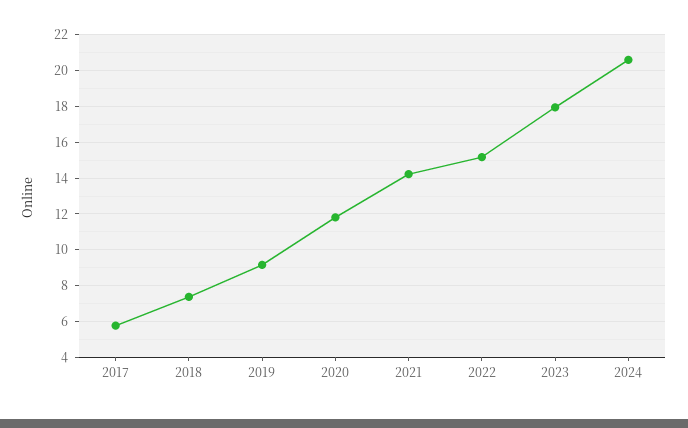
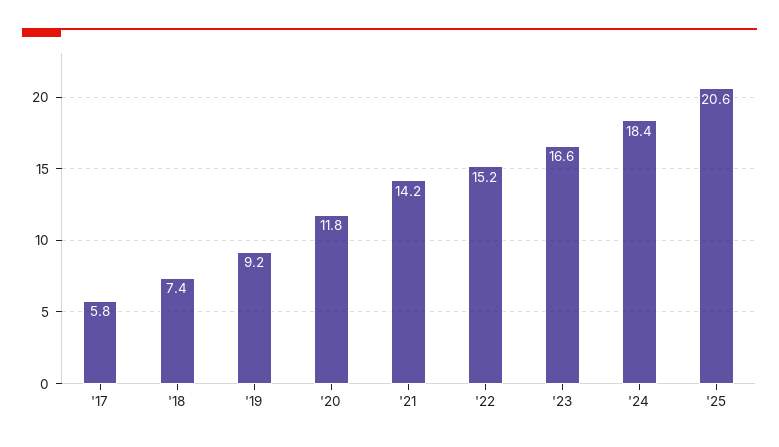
2023: 18 -> 16.6
2024: 20.5 -> 18.4
'25: none -> 20.6

